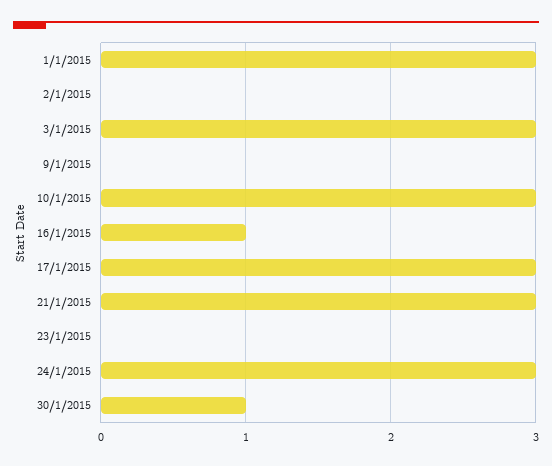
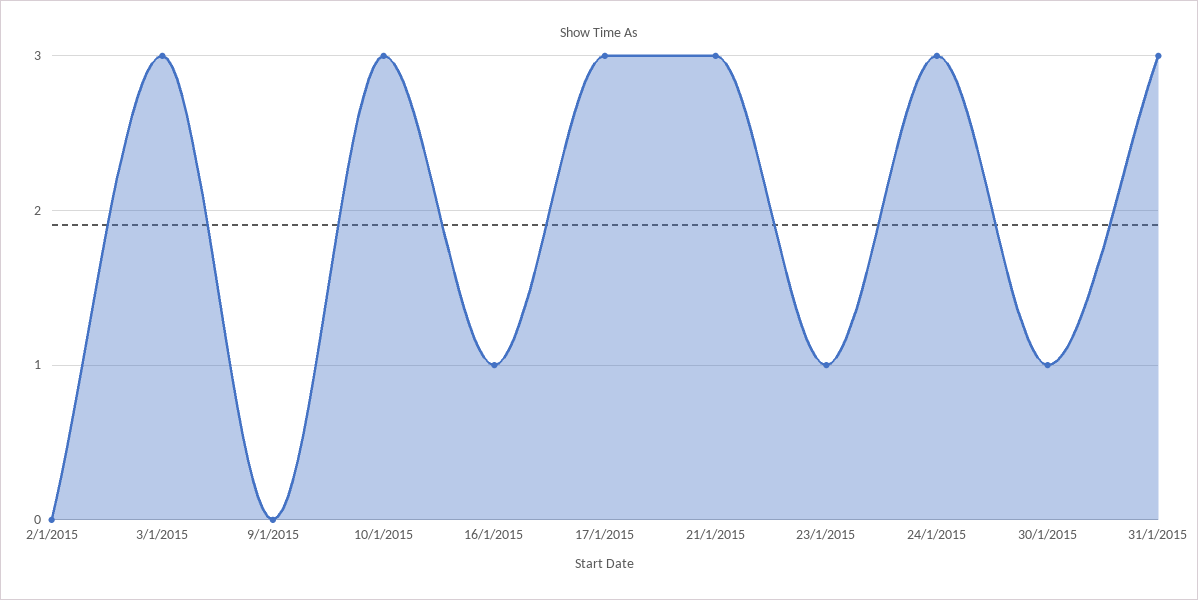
1/1/2015: 3 -> none
23/1/2015: 0 -> 1
31/1/2015: none -> 3

